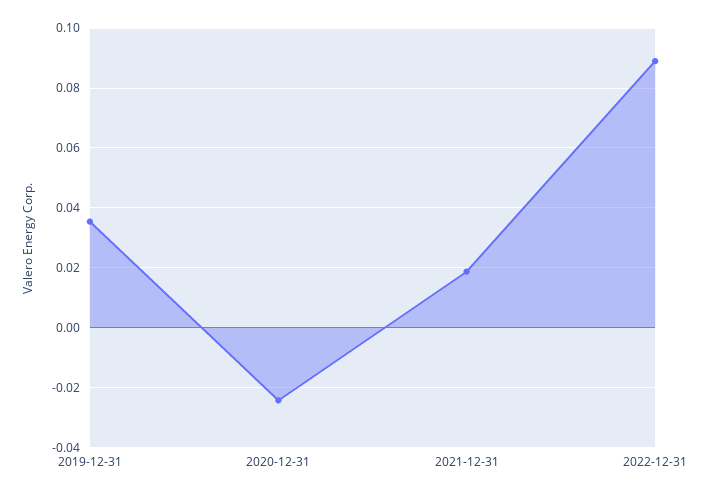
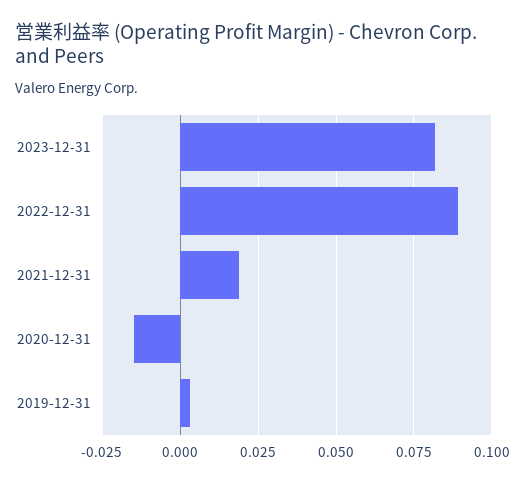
2019-12-31: 0.035 -> 0.0025
2020-12-31: -0.025 -> -0.015
2023-12-31: none -> 0.0825

